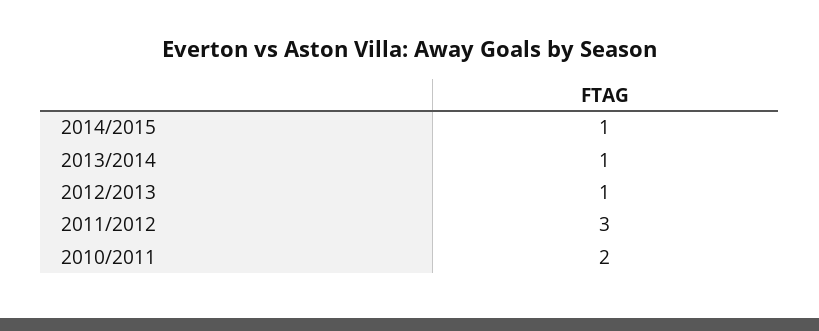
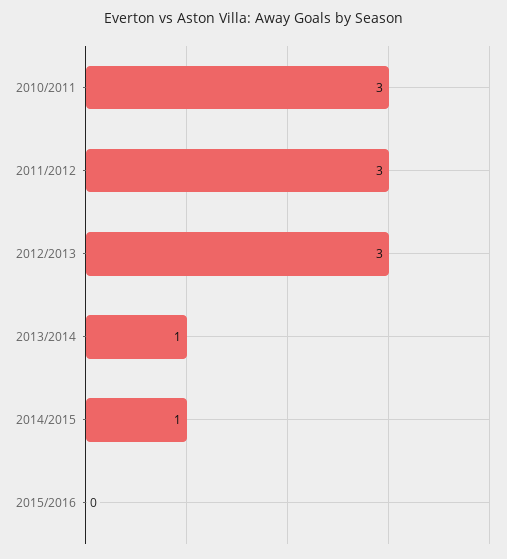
2012/2013: 1 -> 3
2010/2011: 2 -> 3
2015/2016: none -> 0

